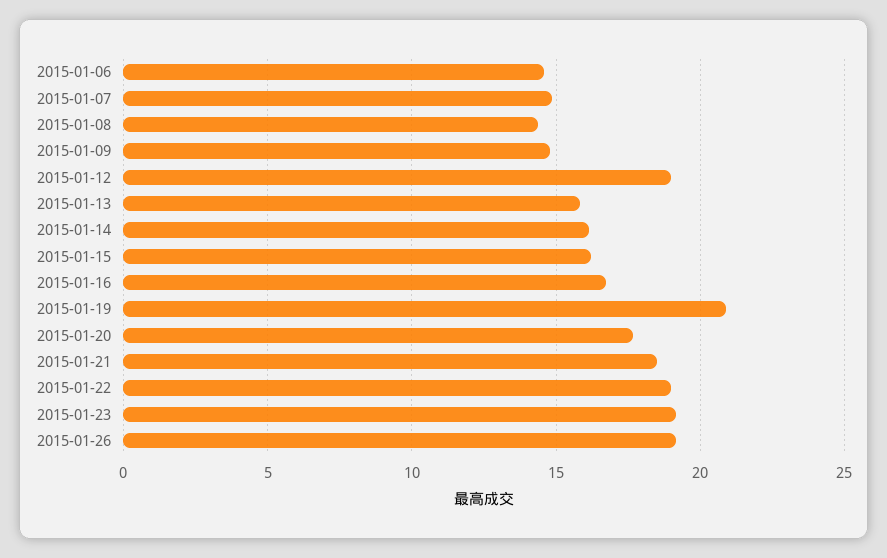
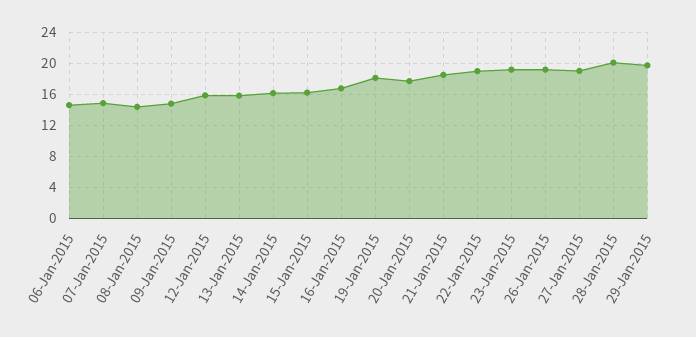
2015-01-12: 19 -> 16
2015-01-19: 21 -> 18
27-Jan-2015: none -> 19
28-Jan-2015: none -> 20
29-Jan-2015: none -> 20

